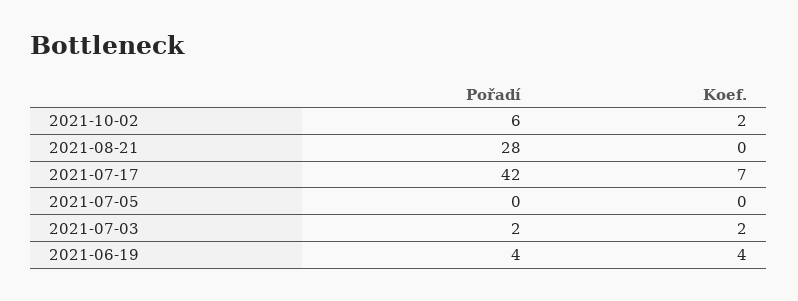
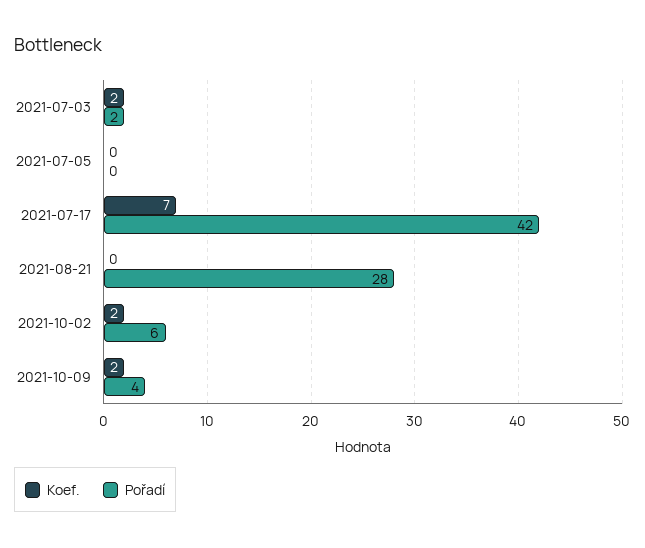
Pořadí, 2021-06-19: 4 -> none
Koef., 2021-06-19: 4 -> none
Koef., 2021-10-09: none -> 2
Pořadí, 2021-10-09: none -> 4

